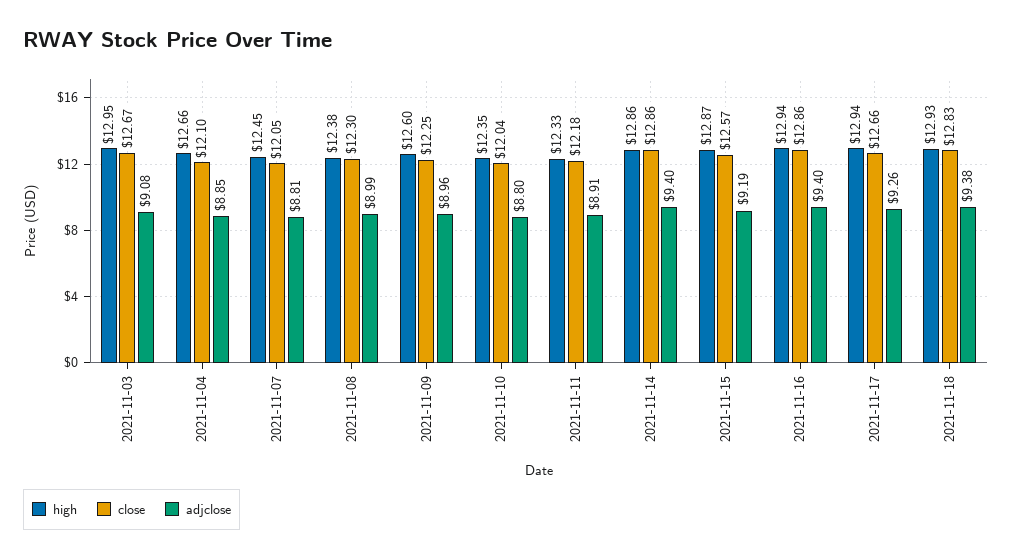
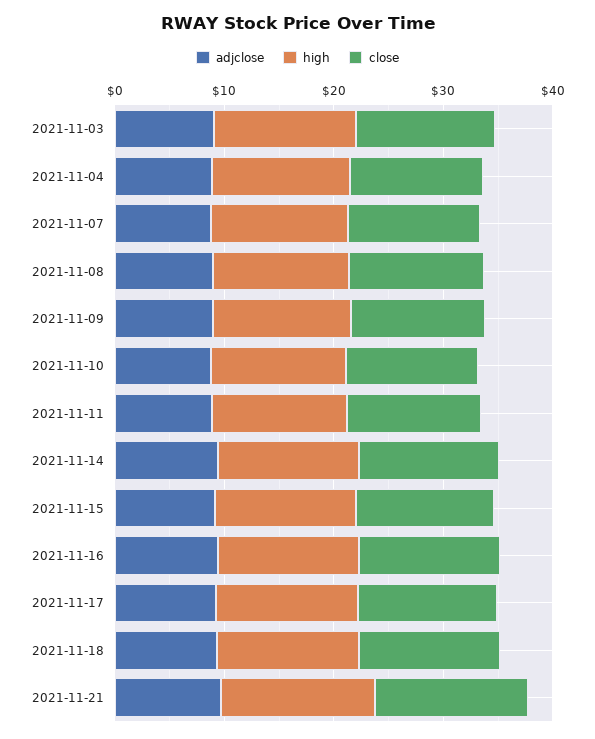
adjclose, 2021-11-21: none -> 10
high, 2021-11-21: none -> 14
close, 2021-11-21: none -> 14

